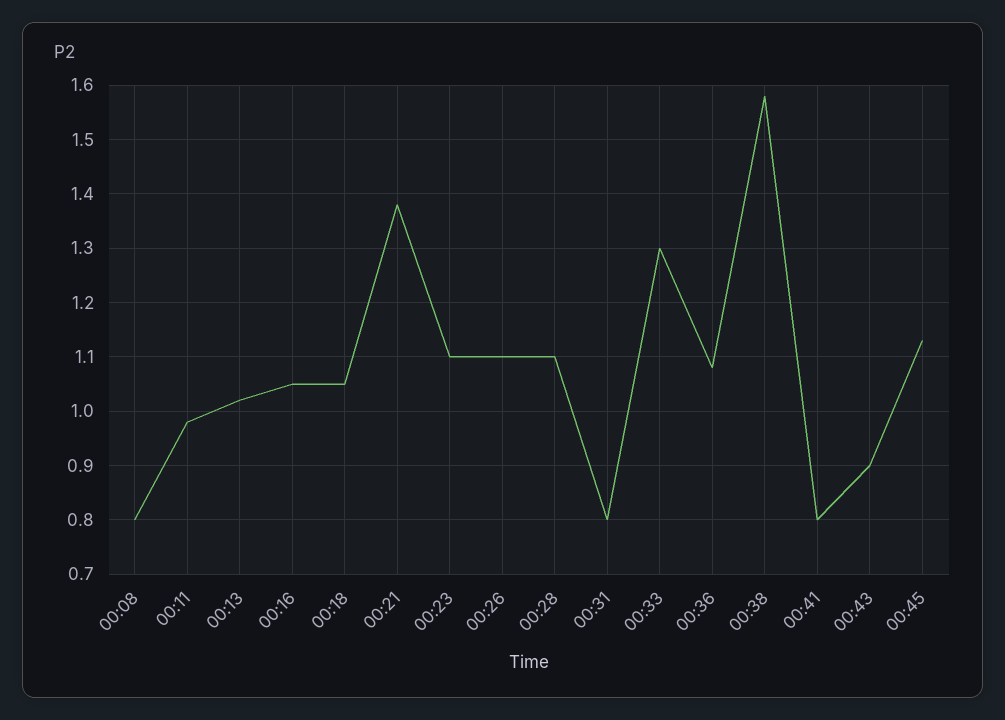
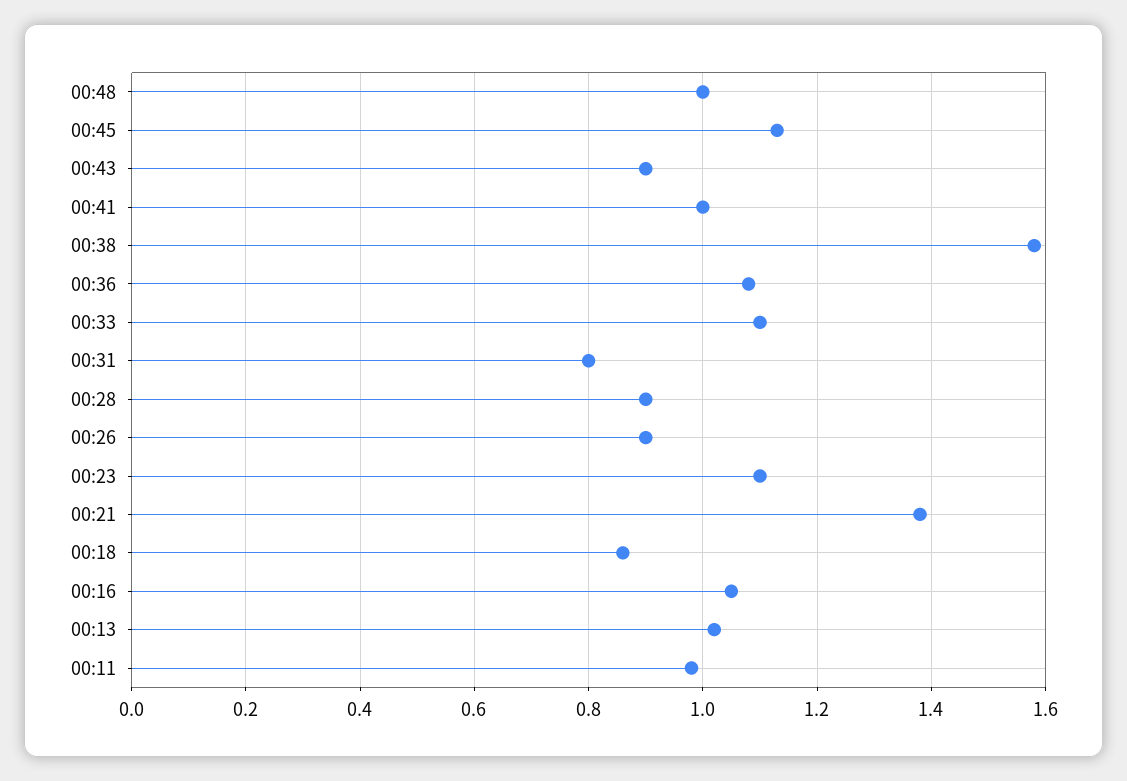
00:08: 0.8 -> none
00:18: 1.05 -> 0.85
00:26: 1.1 -> 0.9
00:28: 1.1 -> 0.9
00:33: 1.3 -> 1.1
00:41: 0.8 -> 1
00:48: none -> 1

